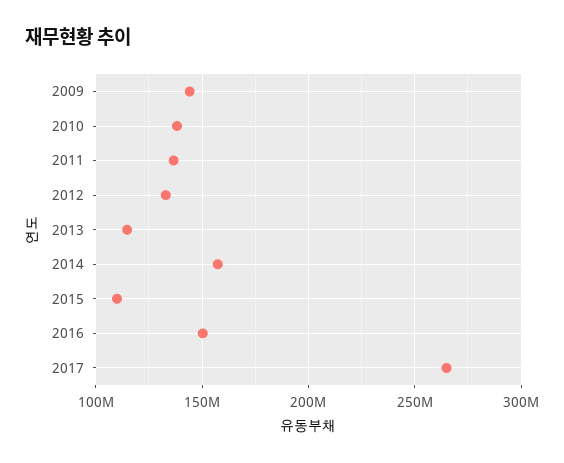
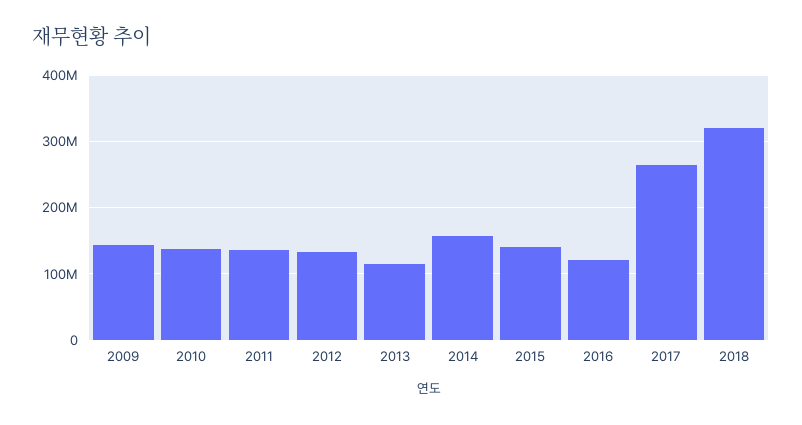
2015: 110000000 -> 140000000
2016: 150000000 -> 120000000
2018: none -> 320000000

